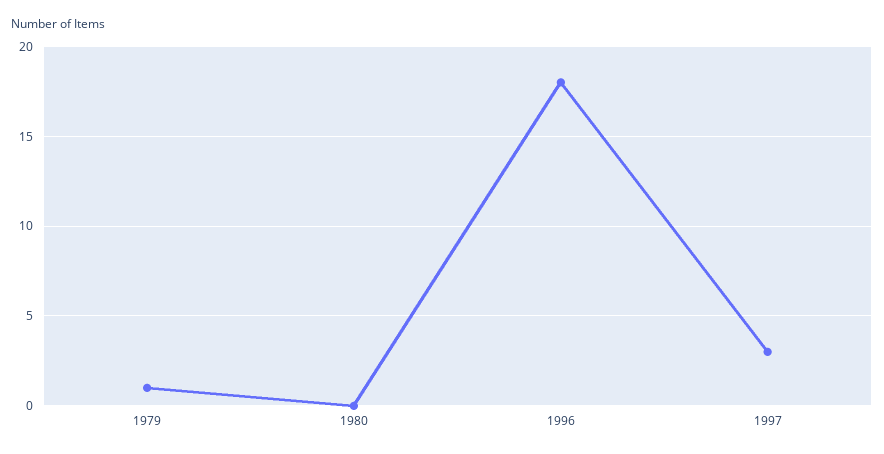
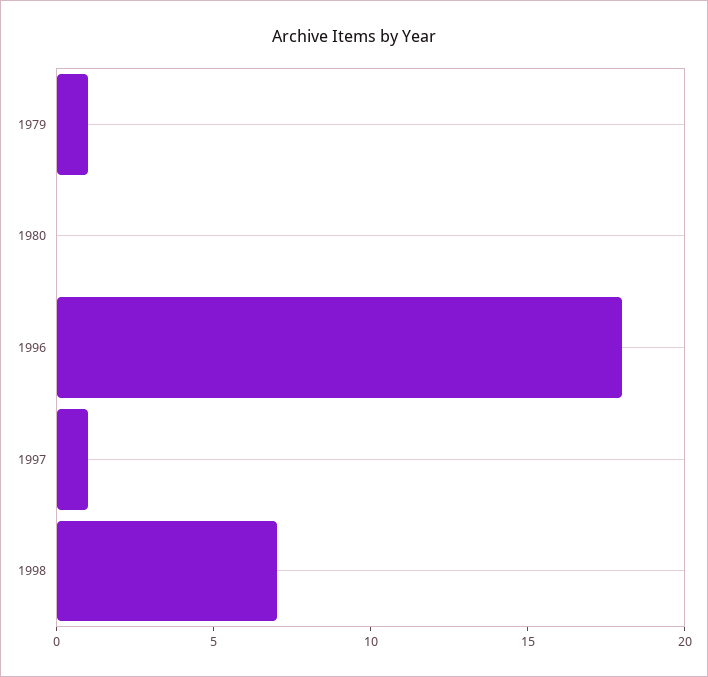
1997: 3 -> 1
1998: none -> 7

